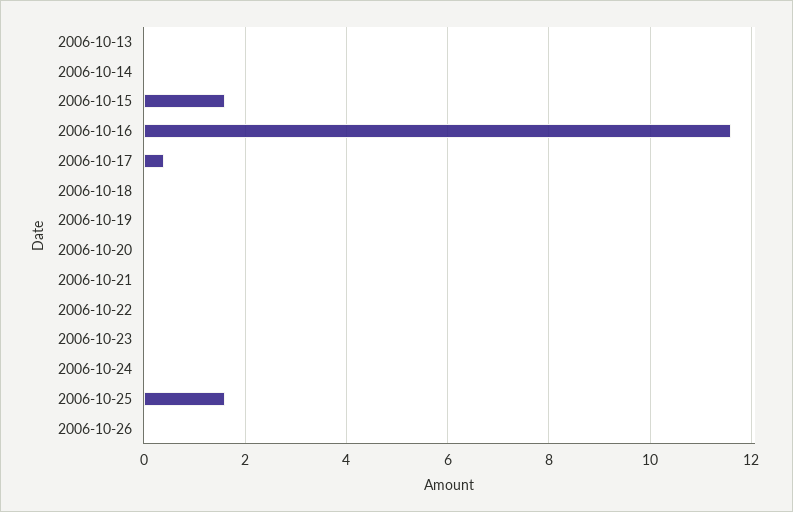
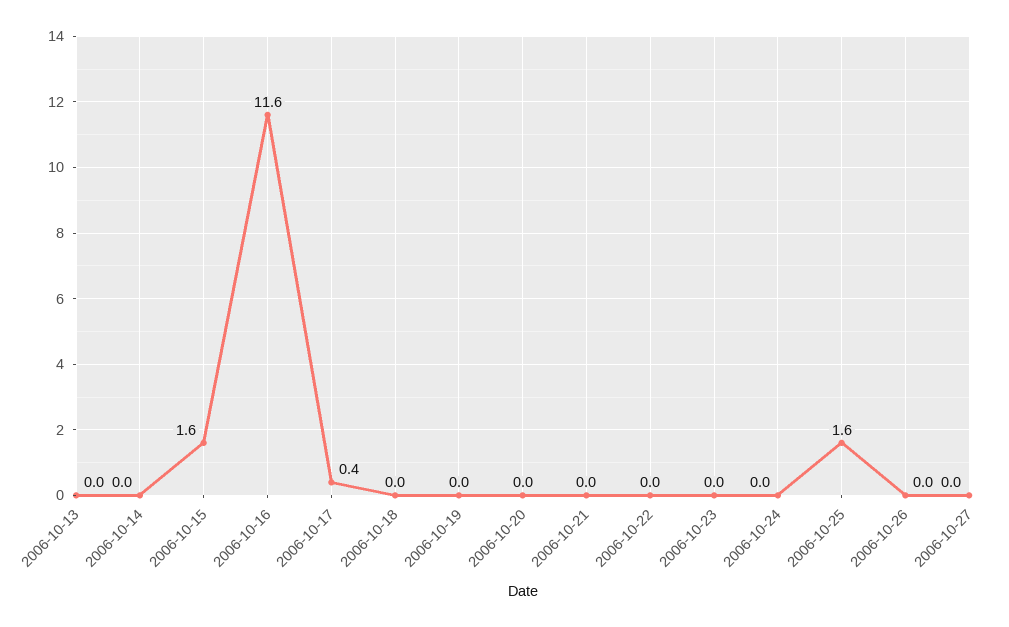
2006-10-27: none -> 0

